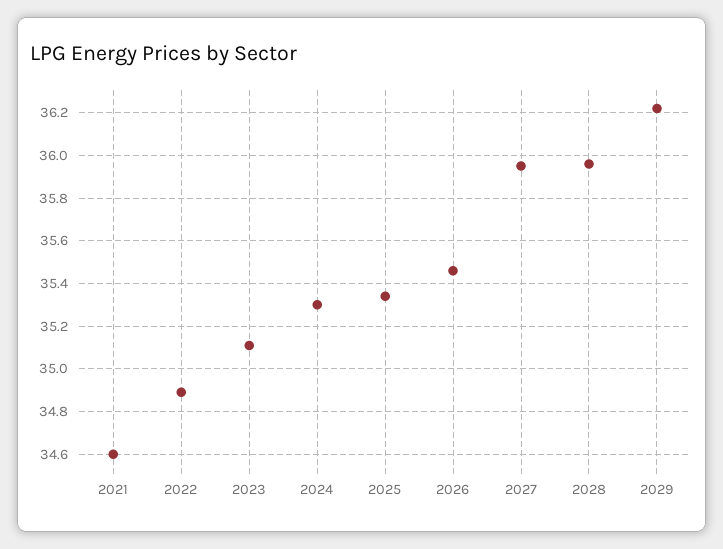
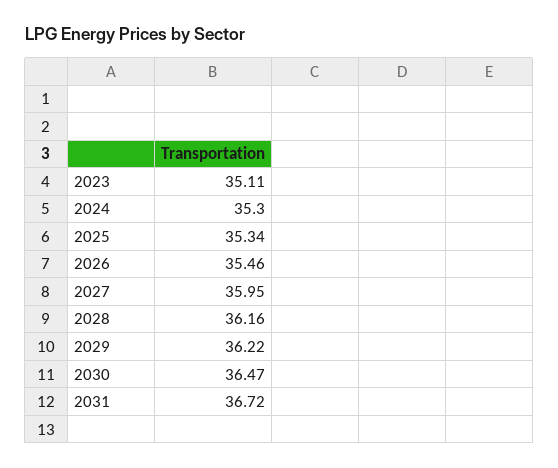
2021: 34.6 -> none
2022: 34.9 -> none
2028: 35.95 -> 36.16
2030: none -> 36.47
2031: none -> 36.72

